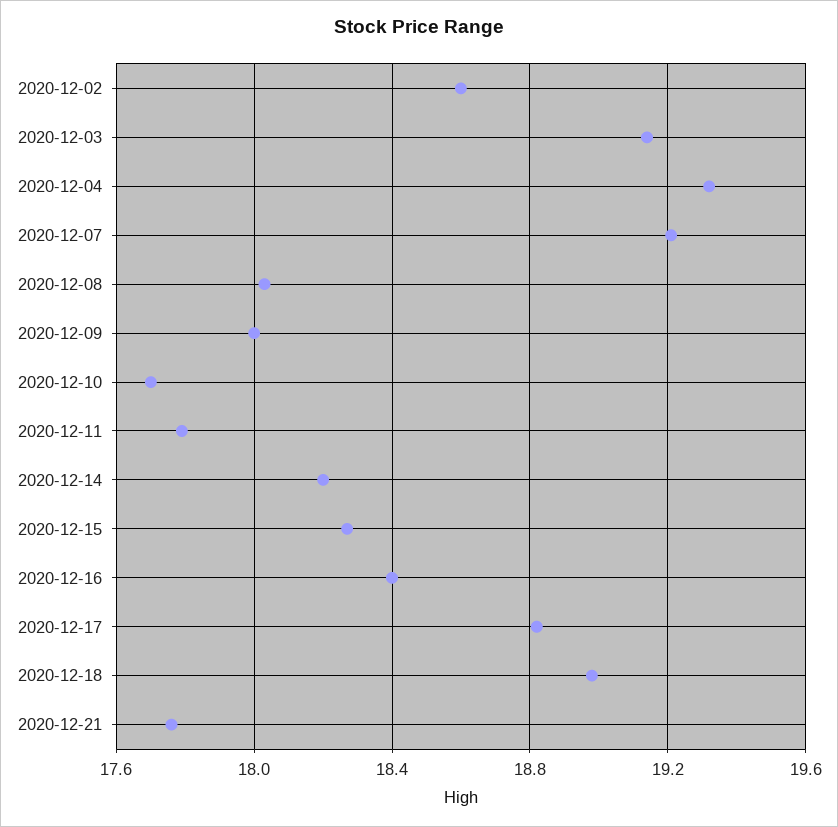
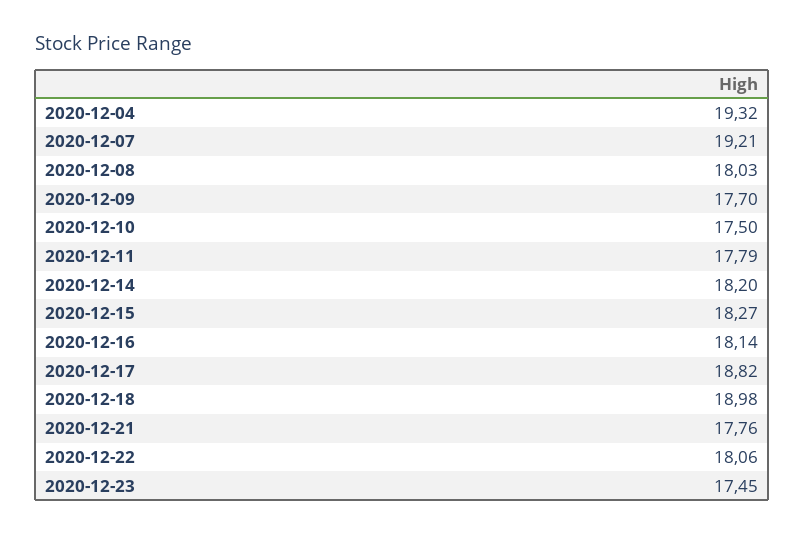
2020-12-02: 18.6 -> none
2020-12-03: 19.15 -> none
2020-12-09: 18 -> 17.7
2020-12-10: 17.7 -> 17.5
2020-12-16: 18.4 -> 18.14
2020-12-22: none -> 18.06
2020-12-23: none -> 17.45

